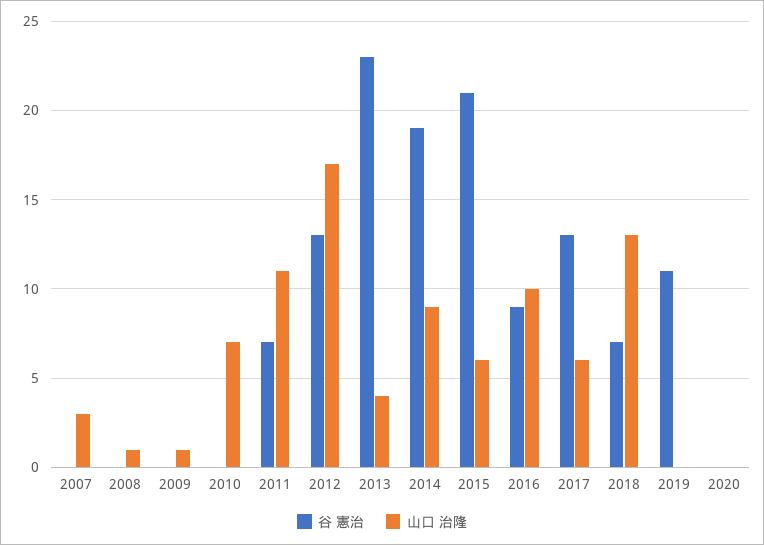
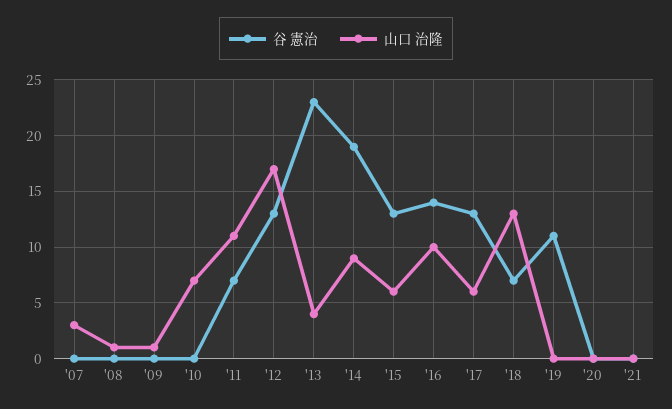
谷 憲治, 2015: 21 -> 13
谷 憲治, 2016: 9 -> 14
谷 憲治, '21: none -> 0
山口 治隆, '21: none -> 0

